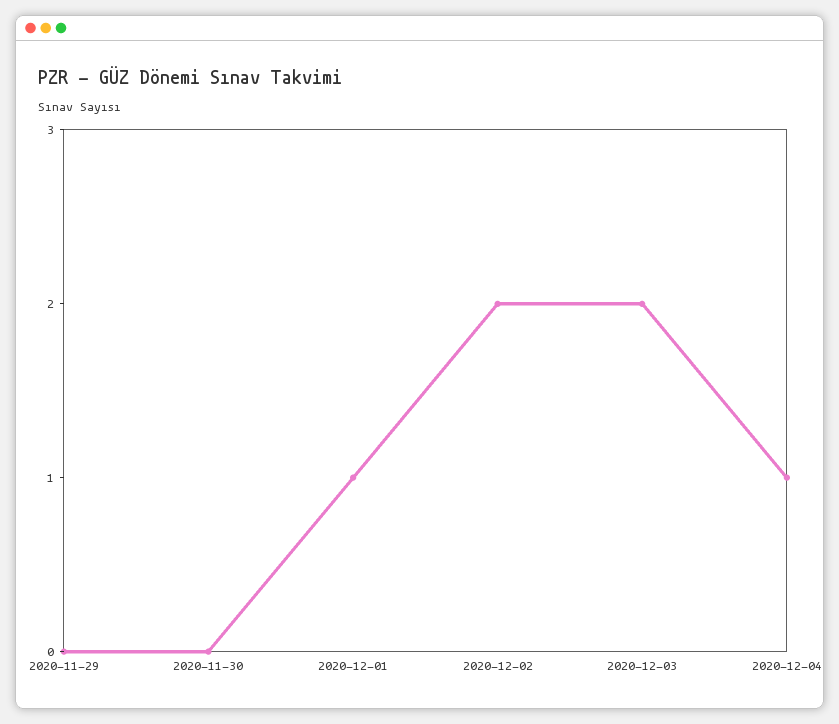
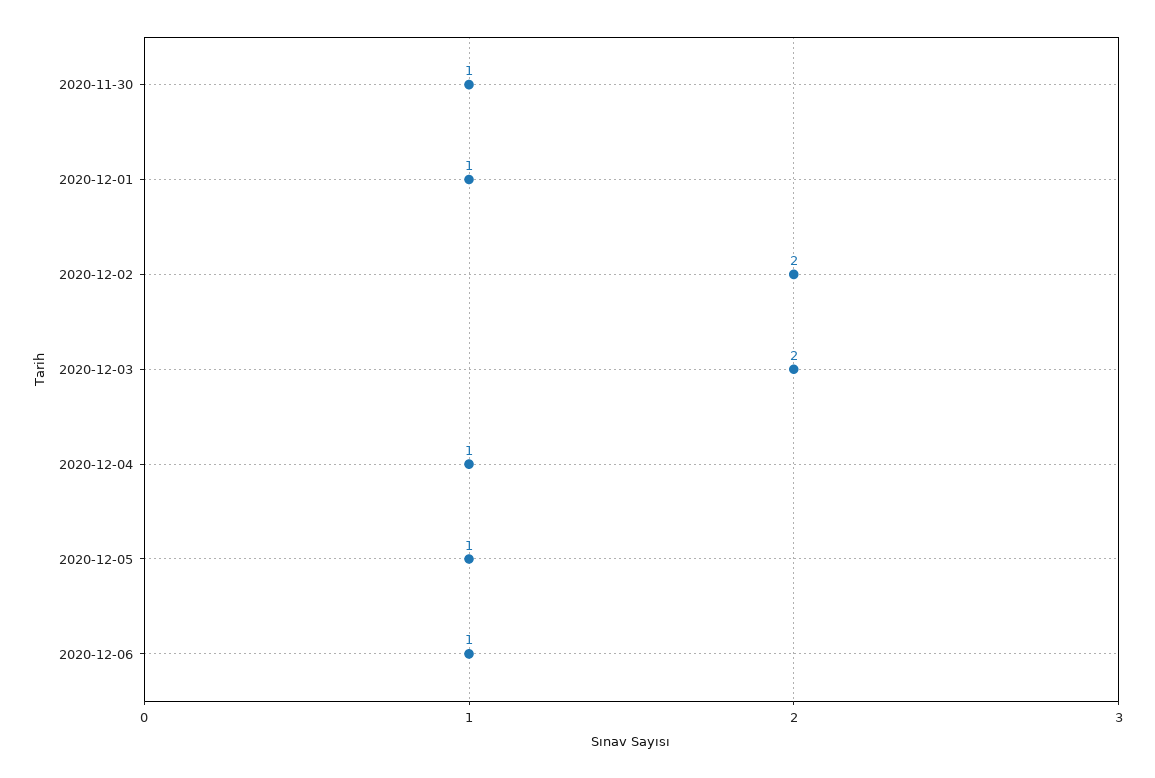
2020-11-29: 0 -> none
2020-11-30: 0 -> 1
2020-12-05: none -> 1
2020-12-06: none -> 1

